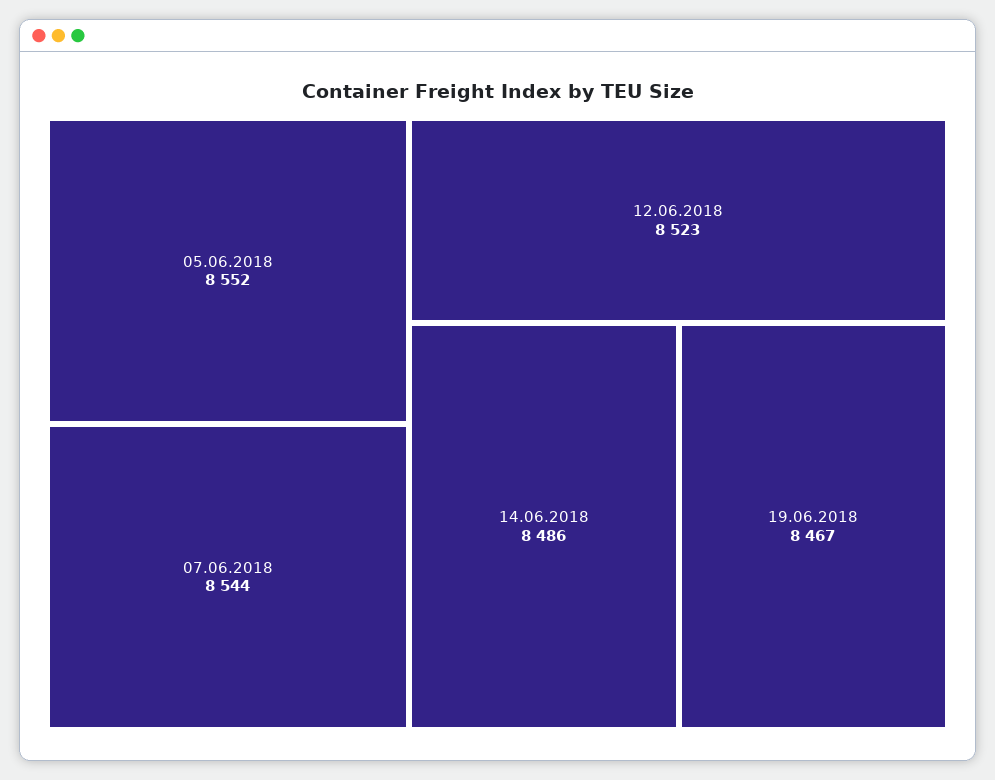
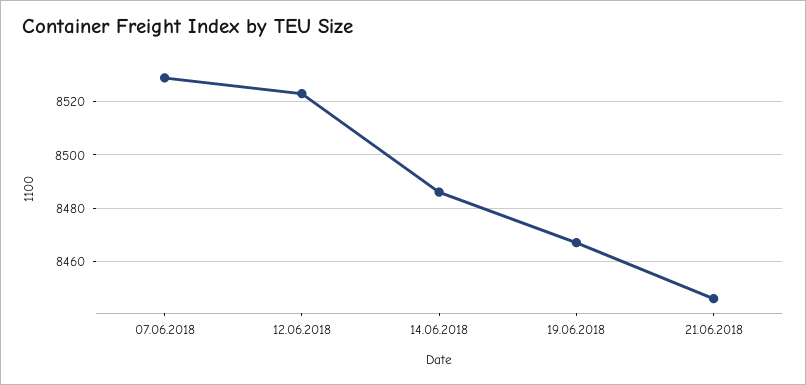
05.06.2018: 8552 -> none
07.06.2018: 8544 -> 8530
21.06.2018: none -> 8445

